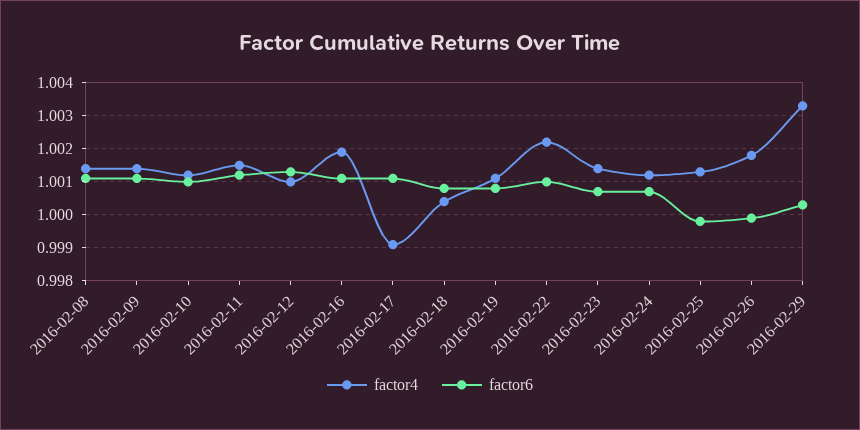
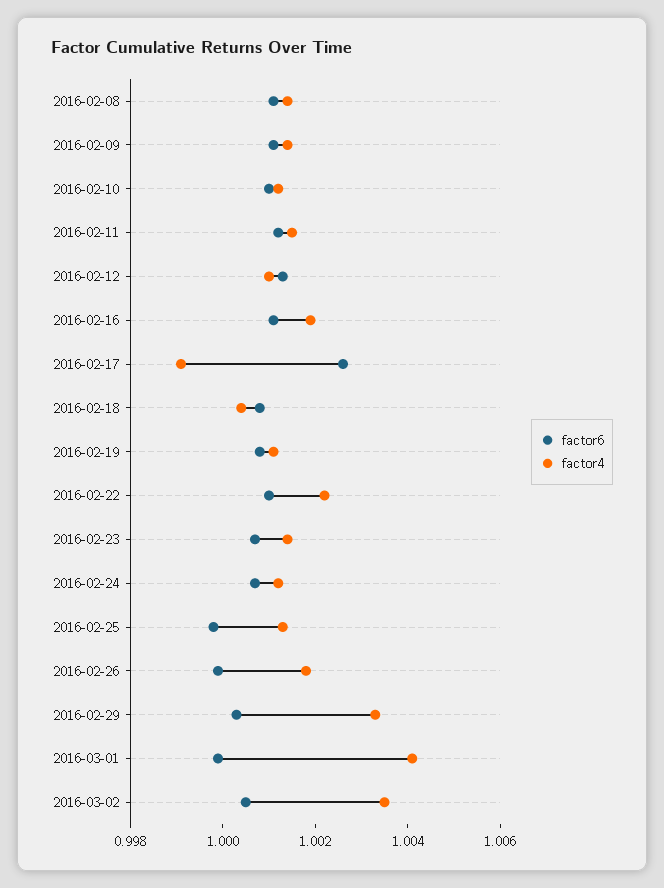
factor6, 2016-02-17: 1.001 -> 1.0025
factor6, 2016-03-01: none -> 1
factor4, 2016-03-01: none -> 1.004
factor6, 2016-03-02: none -> 1.0005
factor4, 2016-03-02: none -> 1.0035

